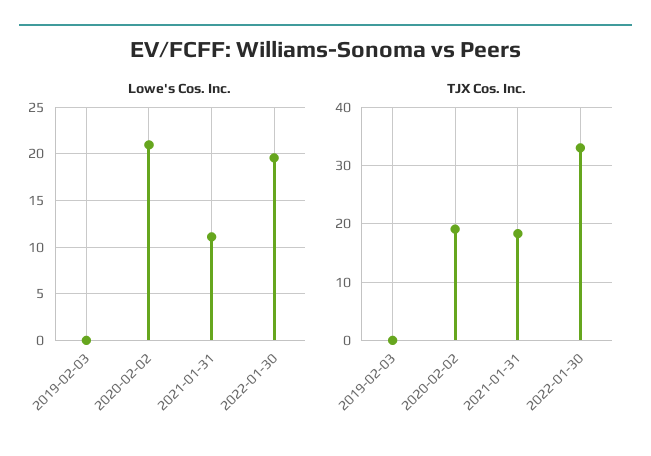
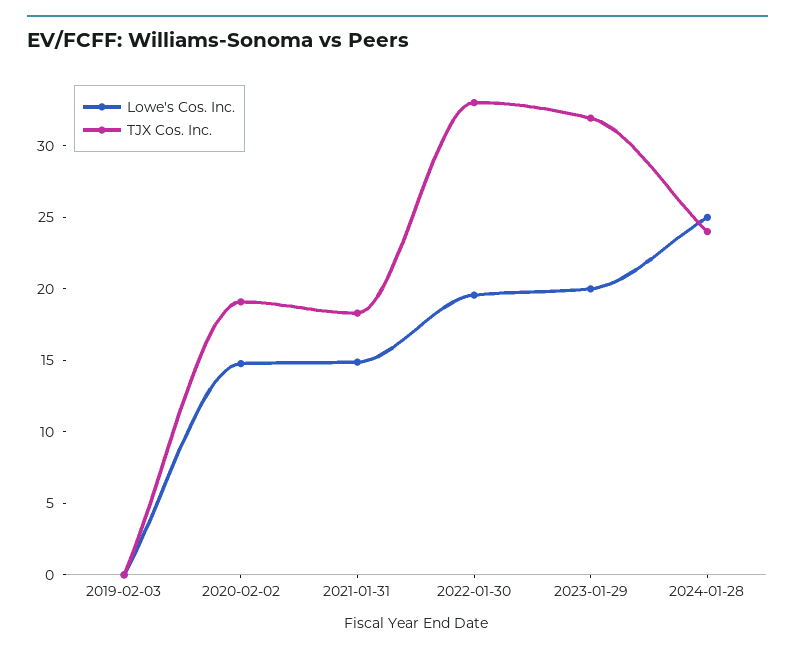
Lowe's Cos. Inc., 2020-02-02: 21 -> 15
Lowe's Cos. Inc., 2021-01-31: 11 -> 15
Lowe's Cos. Inc., 2023-01-29: none -> 20
TJX Cos. Inc., 2023-01-29: none -> 32
Lowe's Cos. Inc., 2024-01-28: none -> 25
TJX Cos. Inc., 2024-01-28: none -> 24

